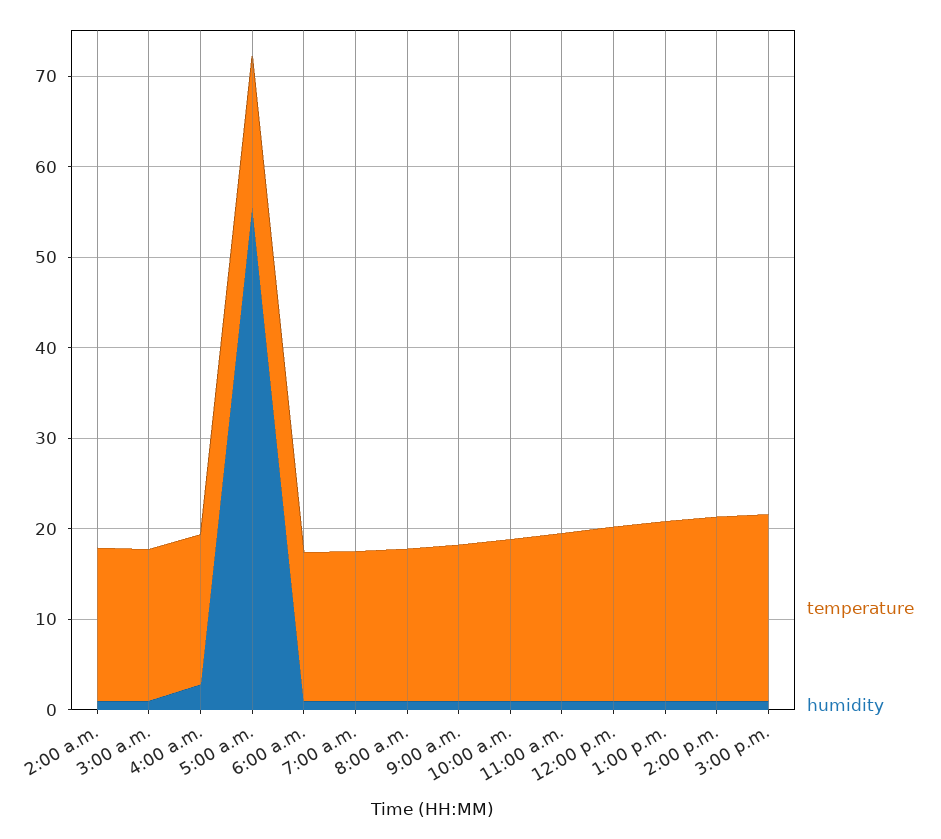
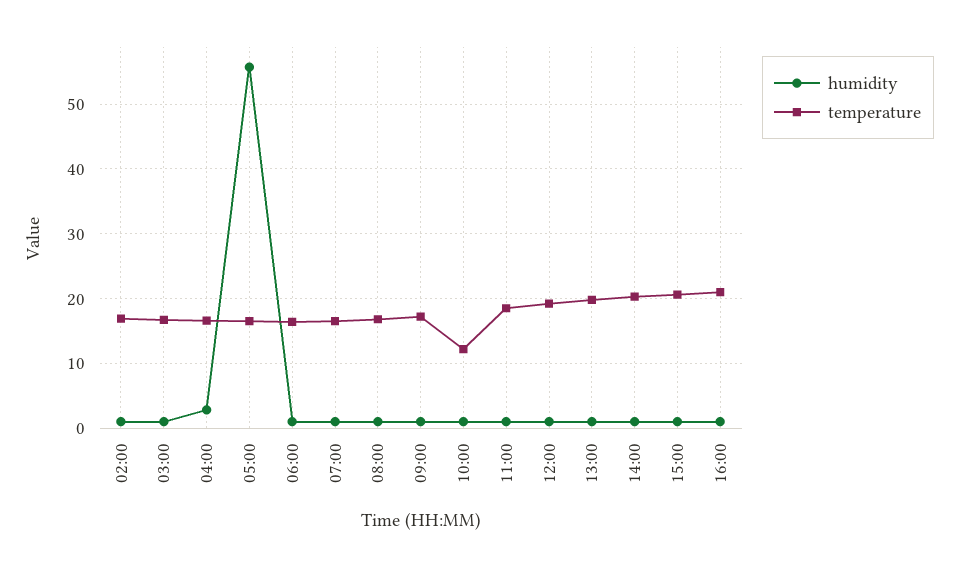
temperature, 10:00 a.m.: 18 -> 12
humidity, 16:00: none -> 1
temperature, 16:00: none -> 21

